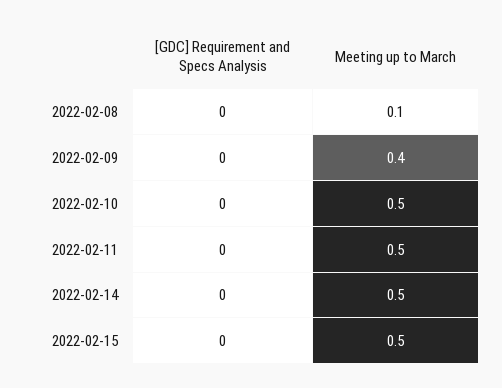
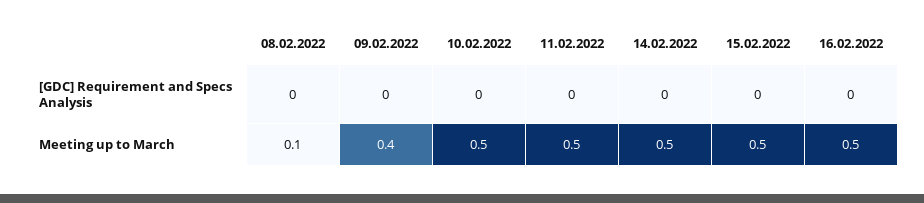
[GDC] Requirement and Specs Analysis, 16.02.2022: none -> 0
Meeting up to March, 16.02.2022: none -> 0.5

